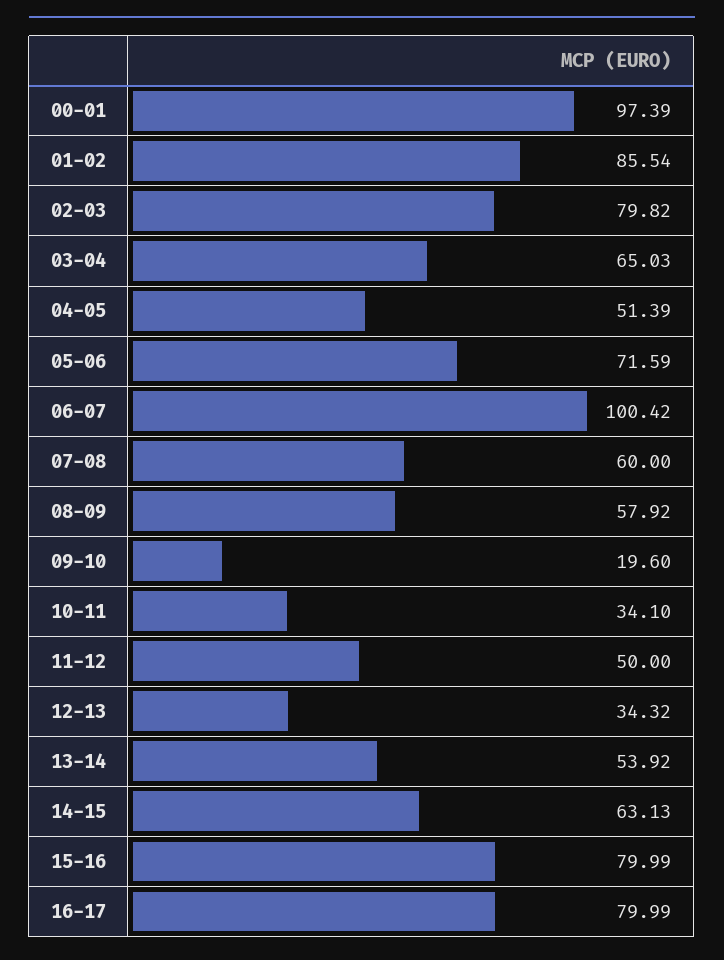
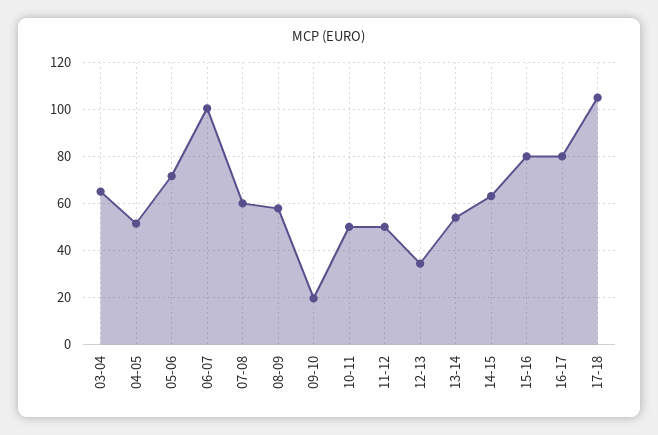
00-01: 97.39 -> none
01-02: 85.54 -> none
02-03: 79.82 -> none
10-11: 34.1 -> 50
17-18: none -> 105

